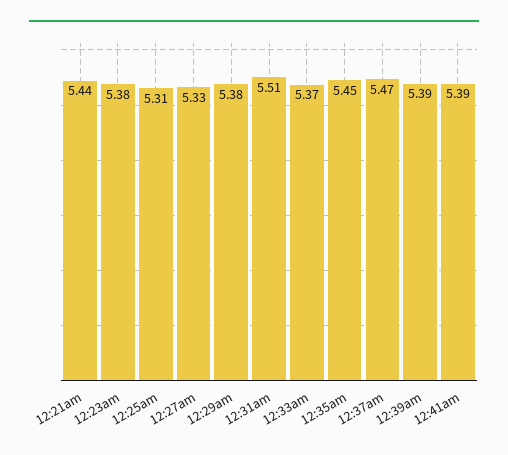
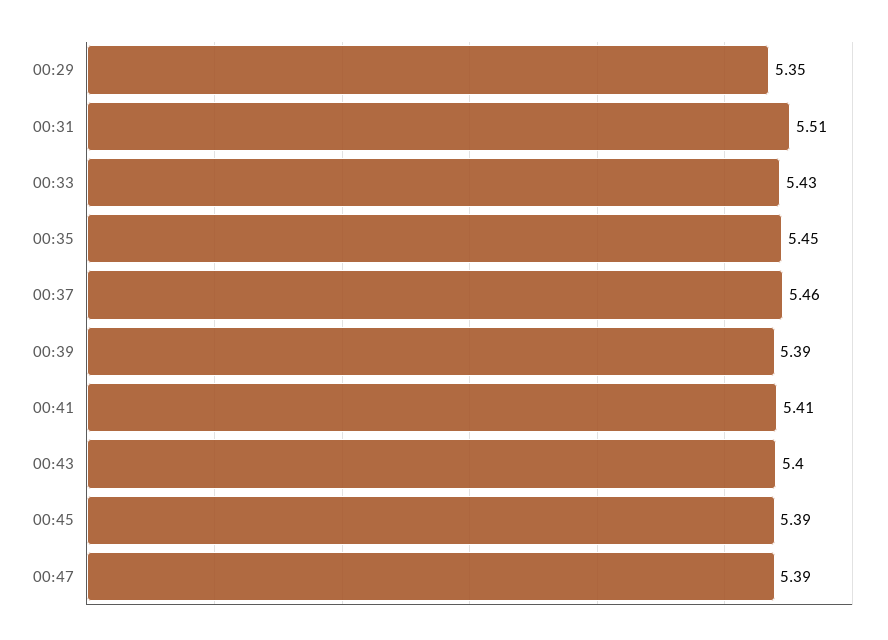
12:21am: 5.44 -> none
12:23am: 5.38 -> none
12:25am: 5.31 -> none
12:27am: 5.33 -> none
12:29am: 5.38 -> 5.35
12:33am: 5.37 -> 5.43
12:37am: 5.47 -> 5.46
12:41am: 5.39 -> 5.41
00:43: none -> 5.4
00:45: none -> 5.39
00:47: none -> 5.39

